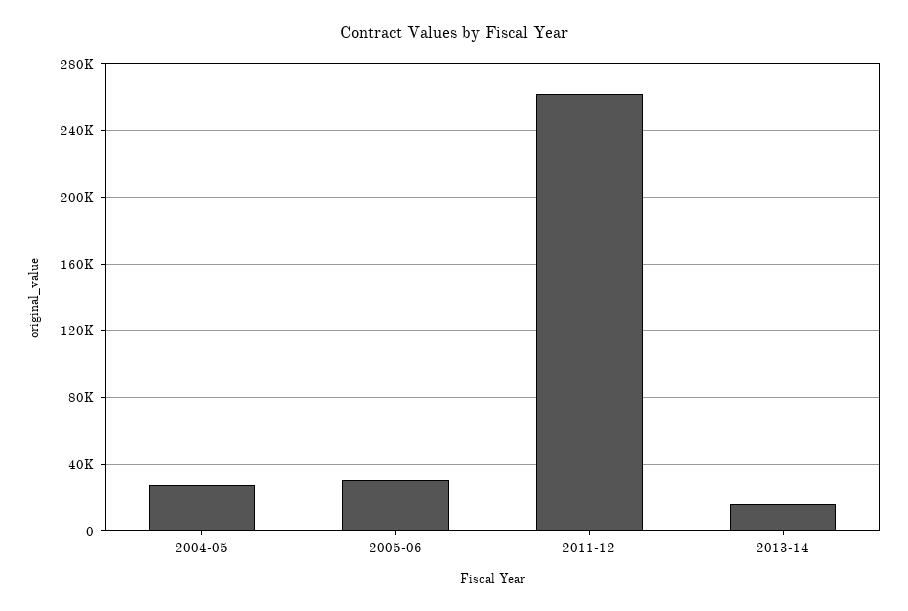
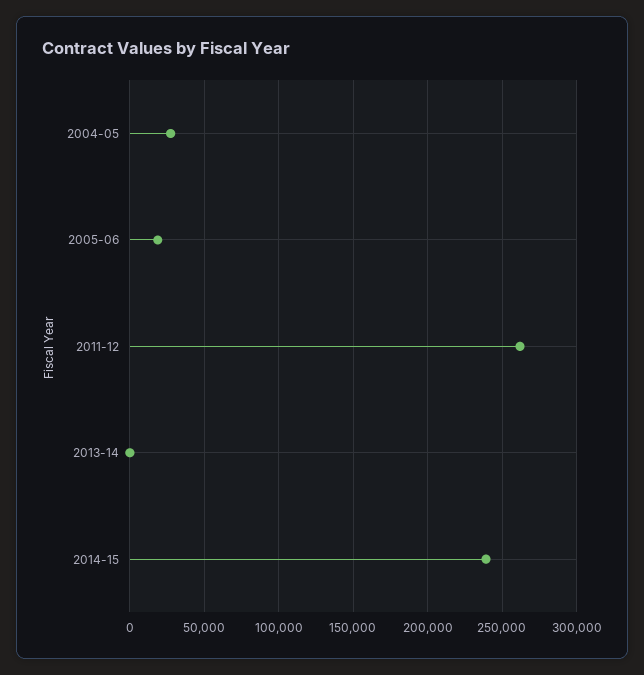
2005-06: 30000 -> 20000
2013-14: 15000 -> 0
2014-15: none -> 240000

